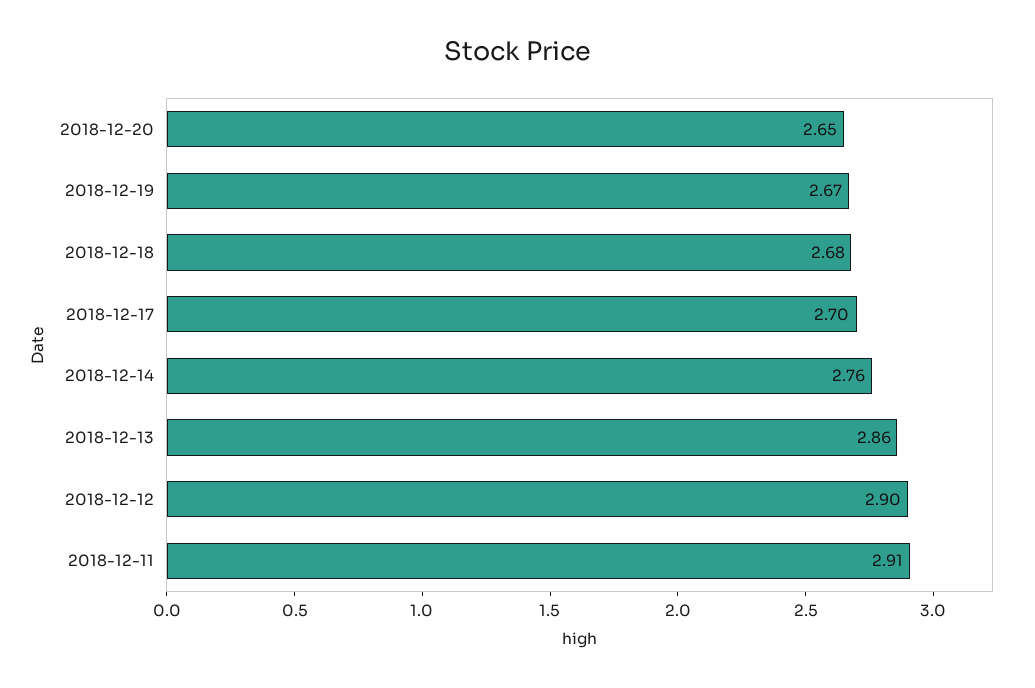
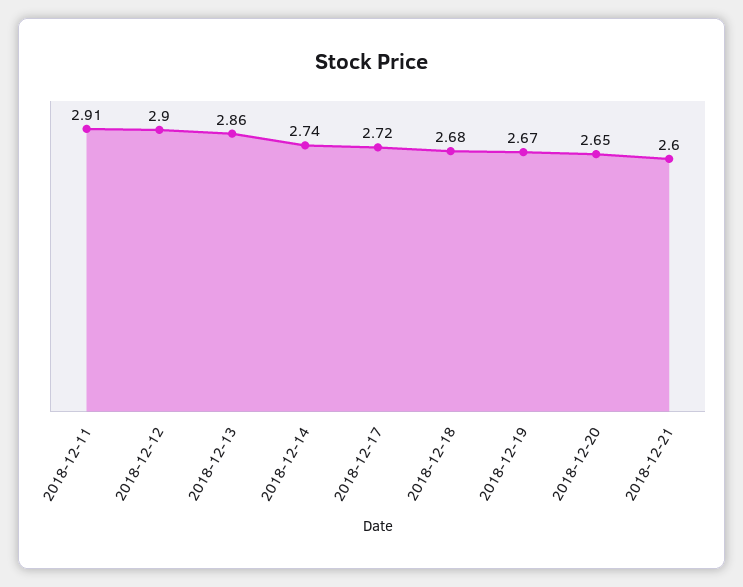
2018-12-17: 2.7 -> 2.72
2018-12-14: 2.76 -> 2.74
2018-12-21: none -> 2.6

